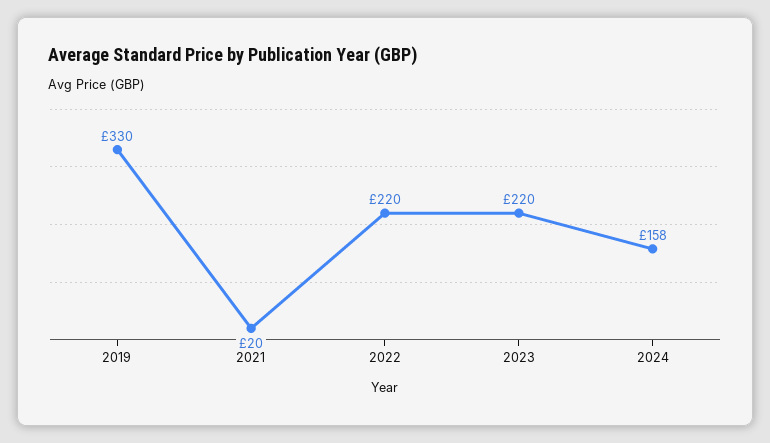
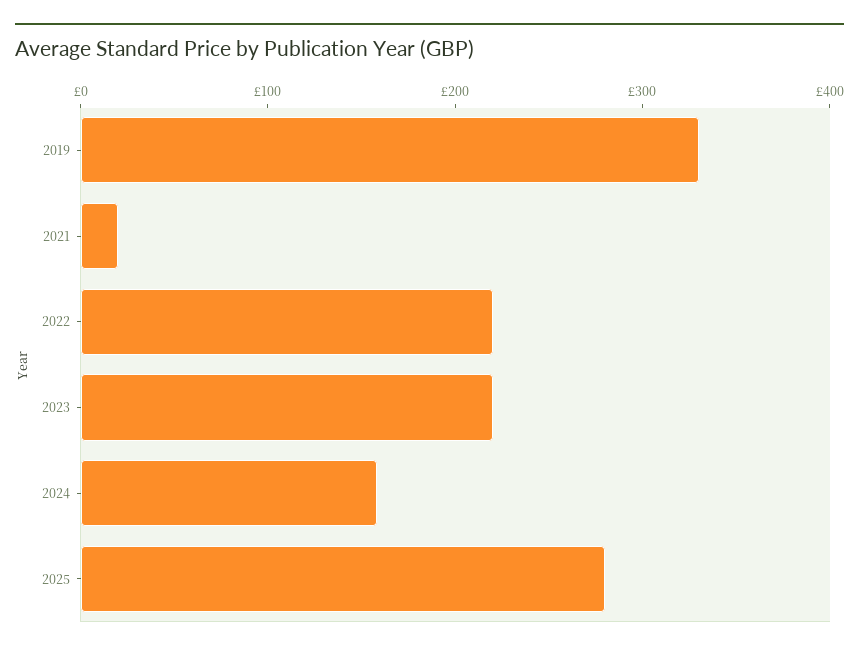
2025: none -> 280

